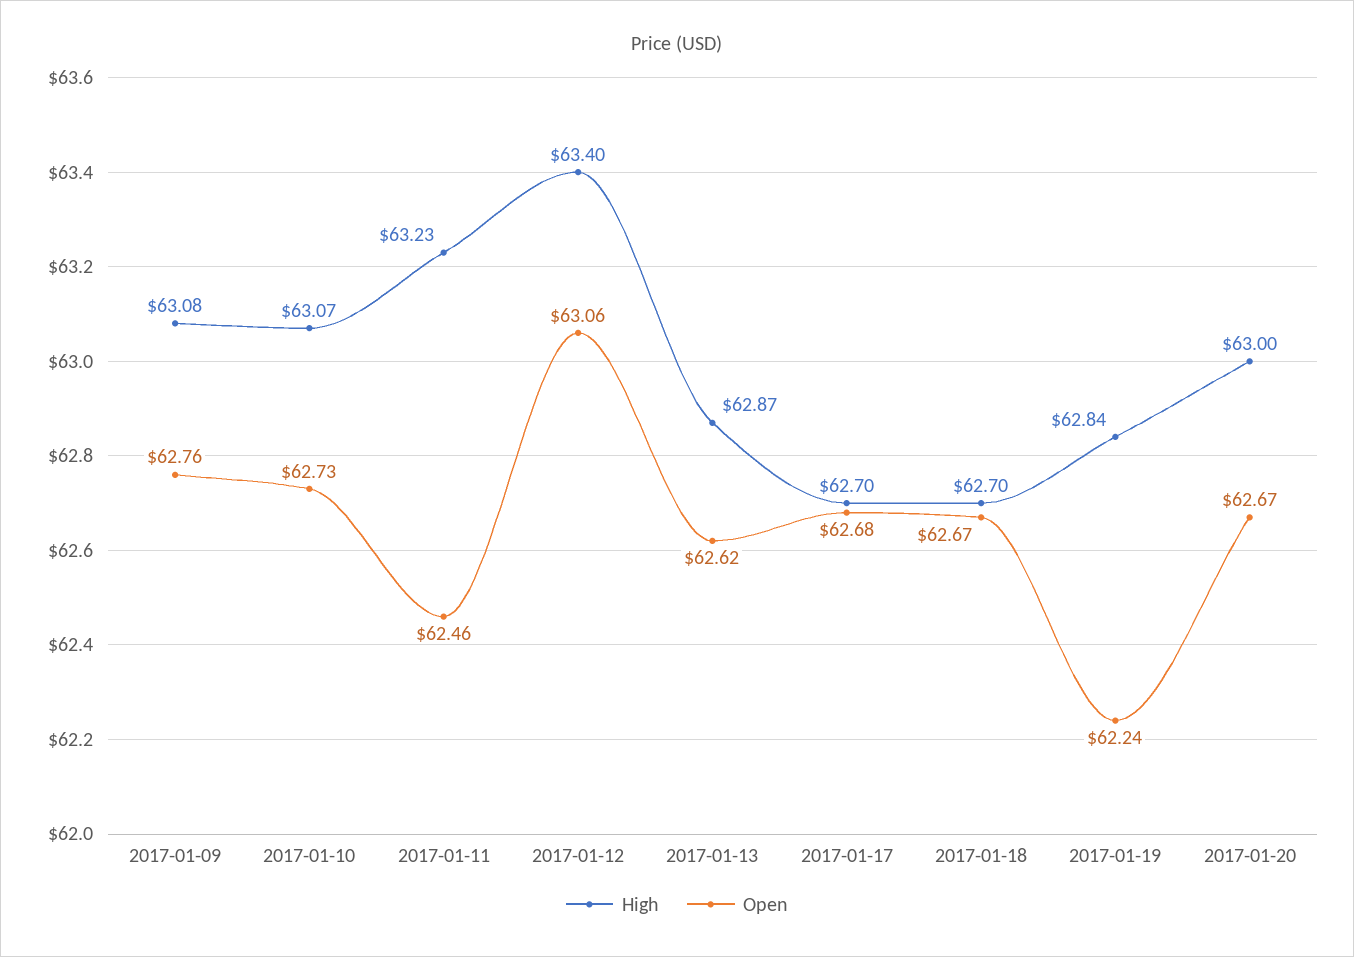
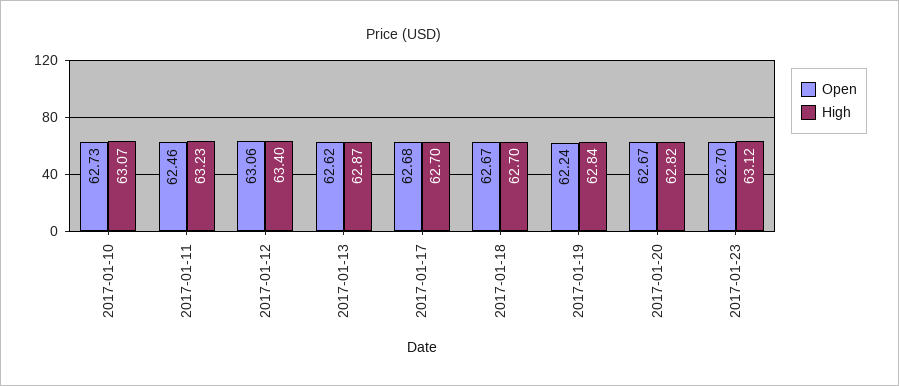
High, 2017-01-09: 63.08 -> none
Open, 2017-01-09: 62.76 -> none
High, 2017-01-20: 63 -> 62.82
Open, 2017-01-23: none -> 62.7
High, 2017-01-23: none -> 63.12

